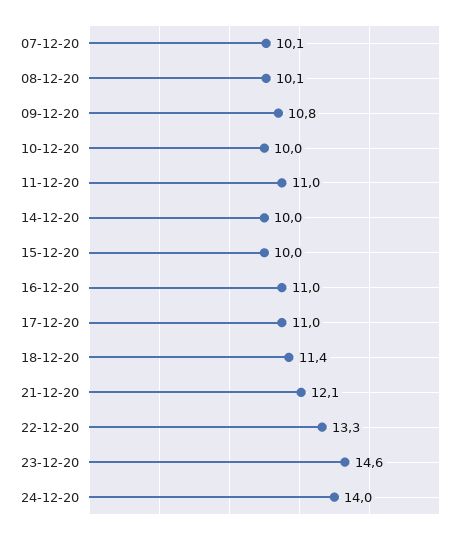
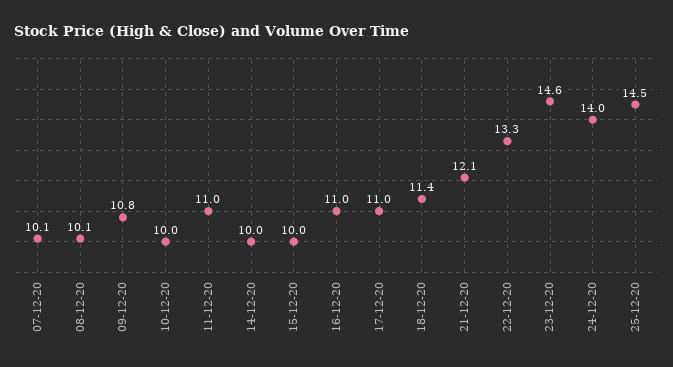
25-12-20: none -> 14.5

